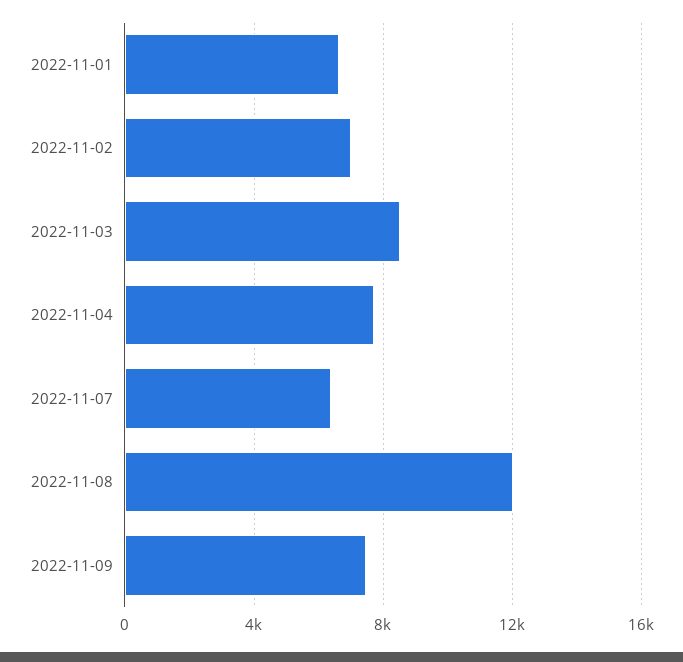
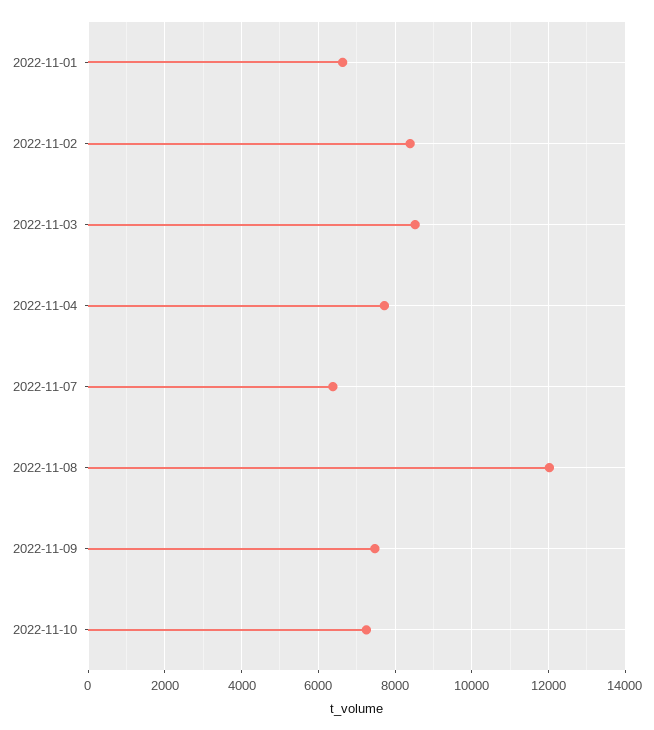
2022-11-02: 7000 -> 8400
2022-11-10: none -> 7200

